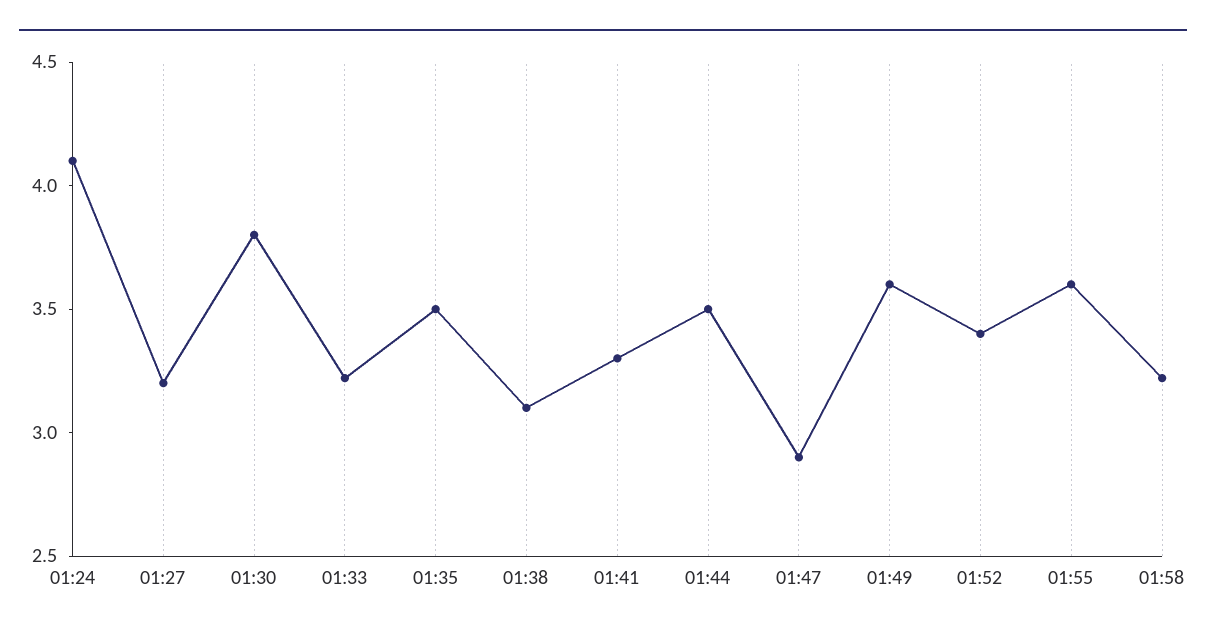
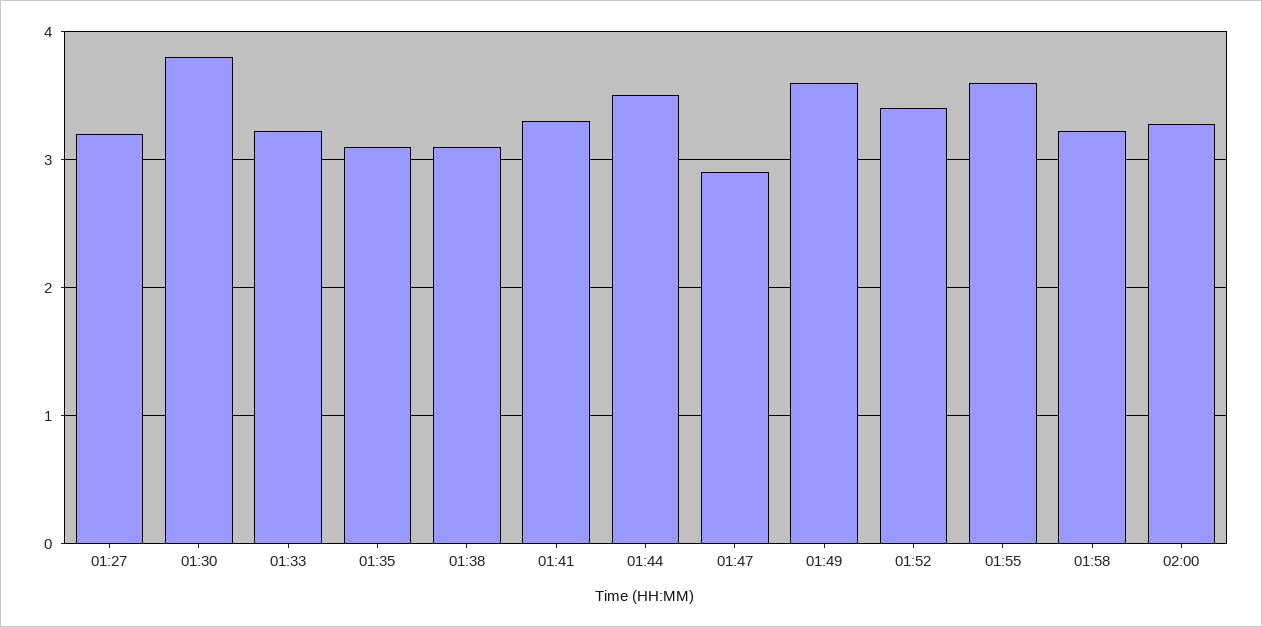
01:24: 4.1 -> none
01:35: 3.5 -> 3.1
02:00: none -> 3.3

